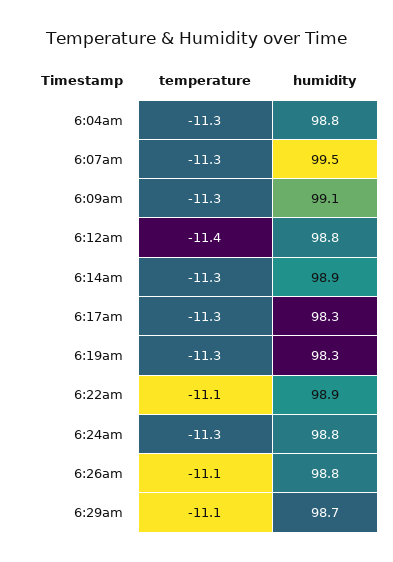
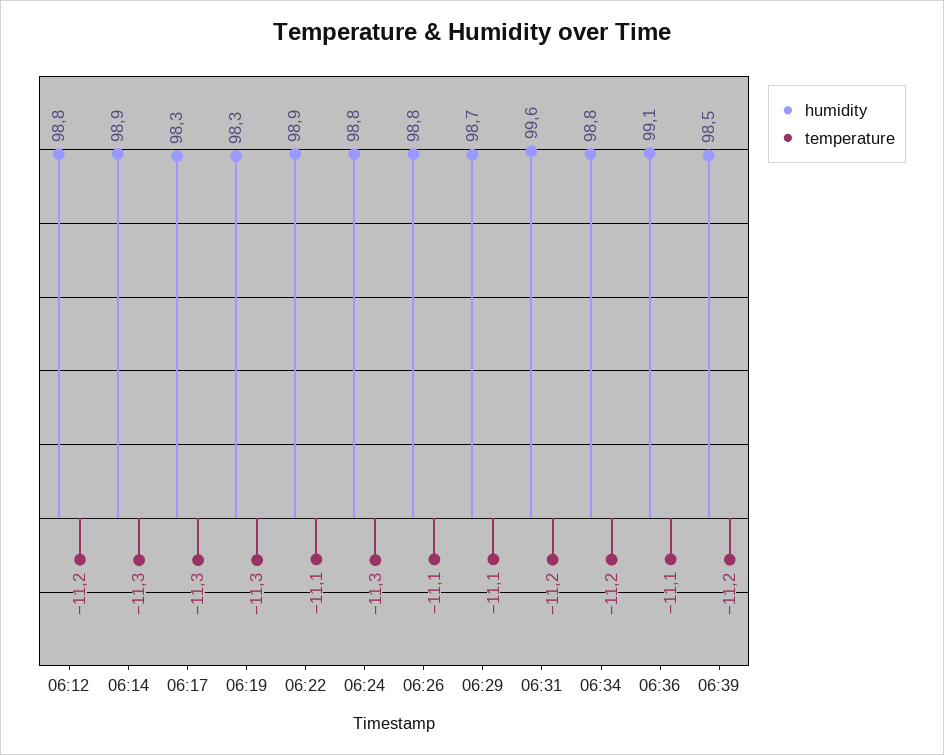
temperature, 6:04am: -11.3 -> none
humidity, 6:04am: 98.8 -> none
temperature, 6:07am: -11.3 -> none
humidity, 6:07am: 99.5 -> none
temperature, 6:09am: -11.3 -> none
humidity, 6:09am: 99.1 -> none
temperature, 6:12am: -11.4 -> -11.2
humidity, 06:31: none -> 99.6
temperature, 06:31: none -> -11.2
humidity, 06:34: none -> 98.8
temperature, 06:34: none -> -11.2
humidity, 06:36: none -> 99.1
temperature, 06:36: none -> -11.1
humidity, 06:39: none -> 98.5
temperature, 06:39: none -> -11.2

